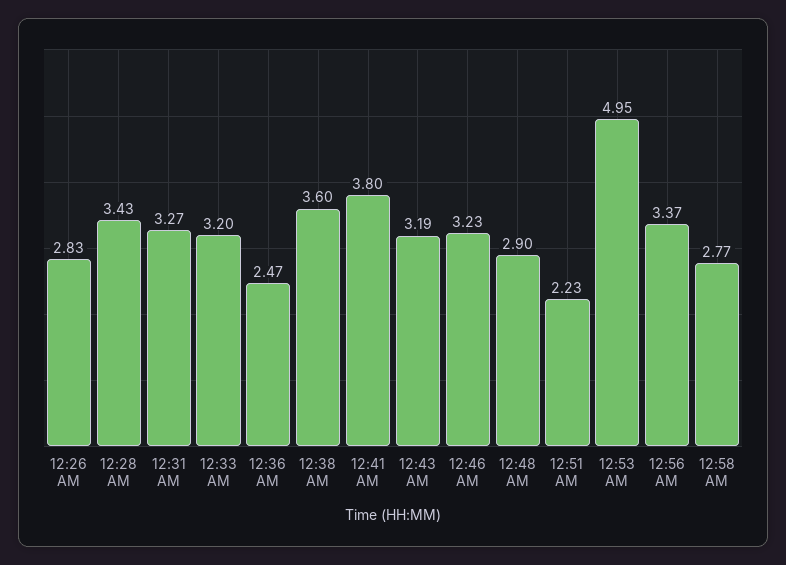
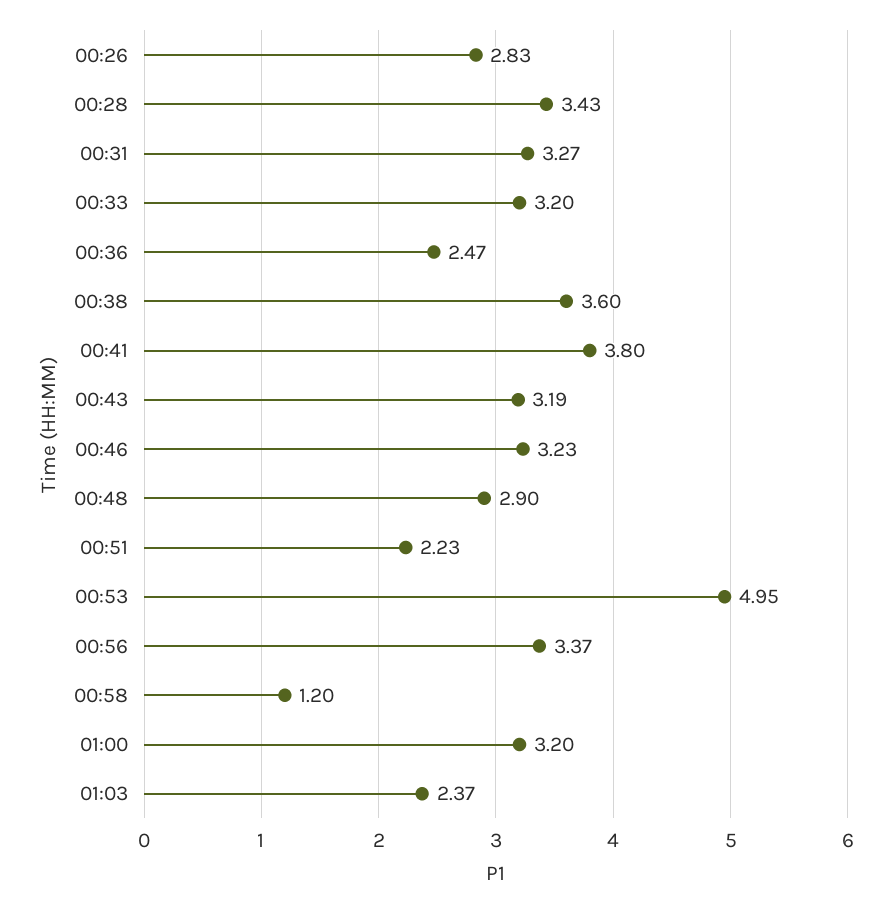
12:58 AM: 2.77 -> 1.2
01:00: none -> 3.2
01:03: none -> 2.37

